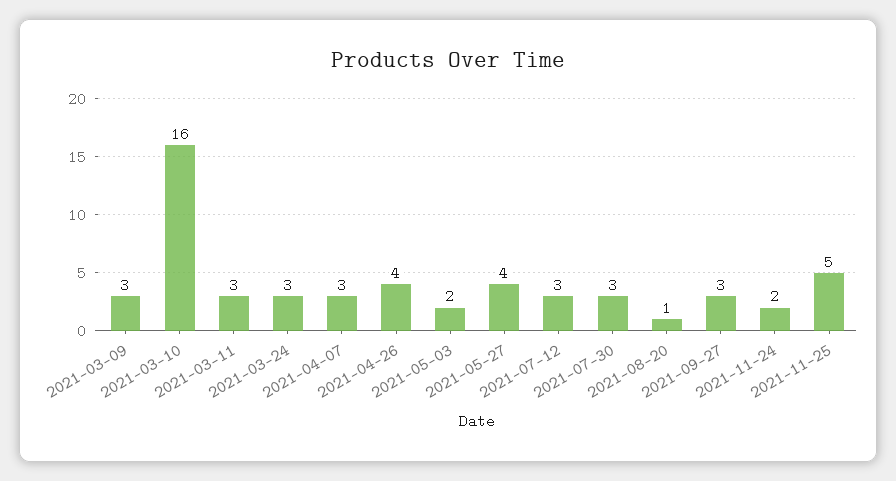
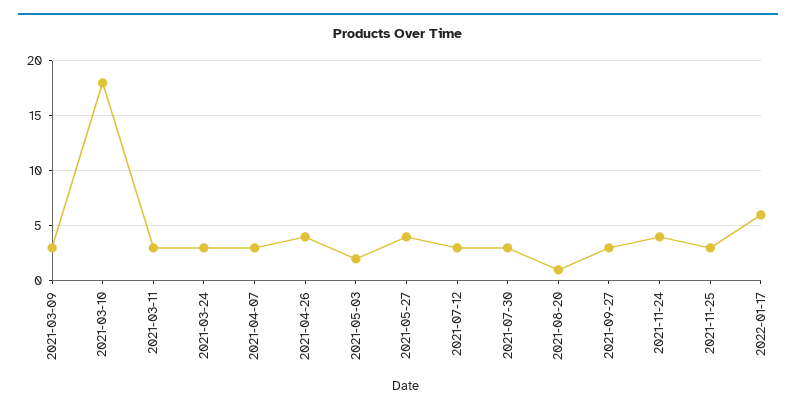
2021-03-10: 16 -> 18
2021-11-24: 2 -> 4
2021-11-25: 5 -> 3
2022-01-17: none -> 6

